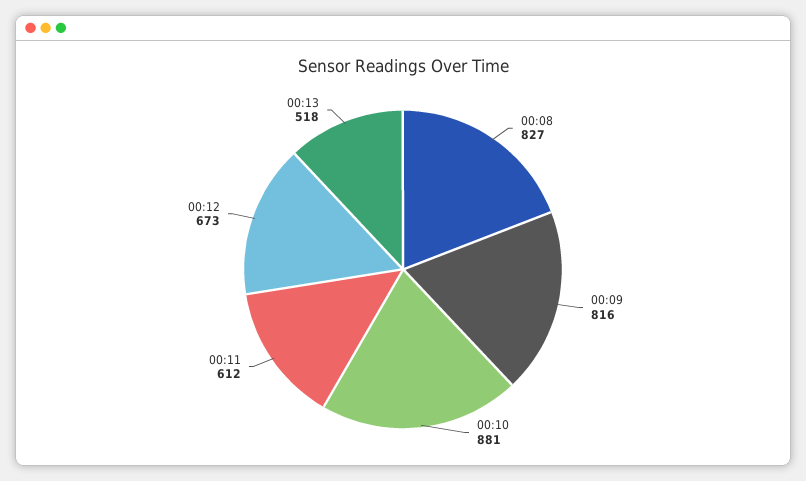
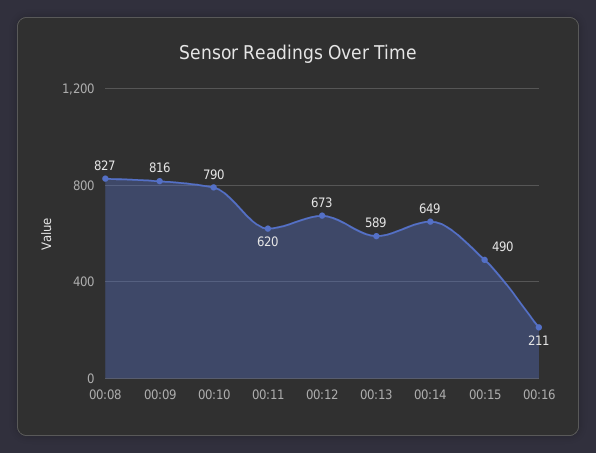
00:10: 881 -> 790
00:11: 612 -> 620
00:13: 518 -> 589
00:14: none -> 649
00:15: none -> 490
00:16: none -> 211

